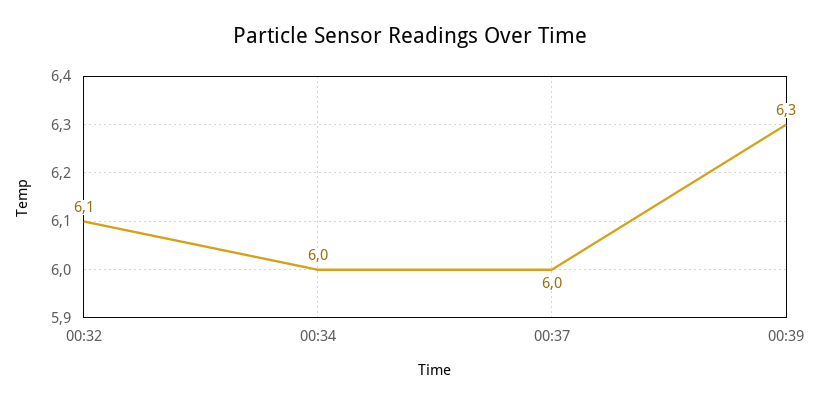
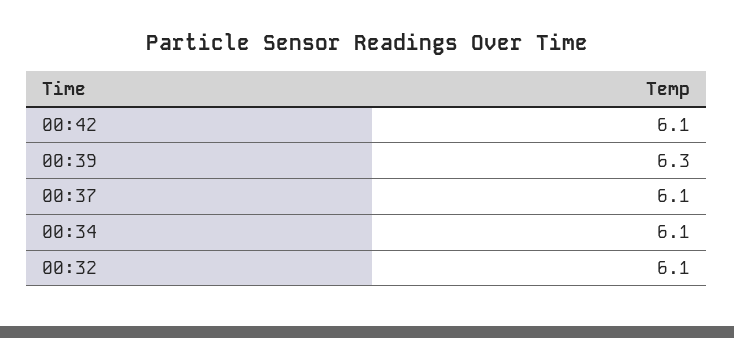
00:34: 6 -> 6.1
00:37: 6 -> 6.1
00:42: none -> 6.1

